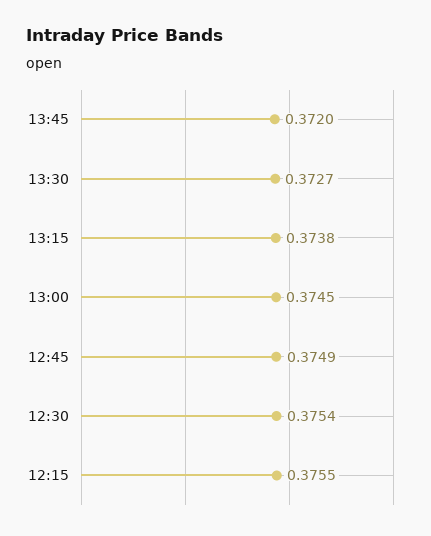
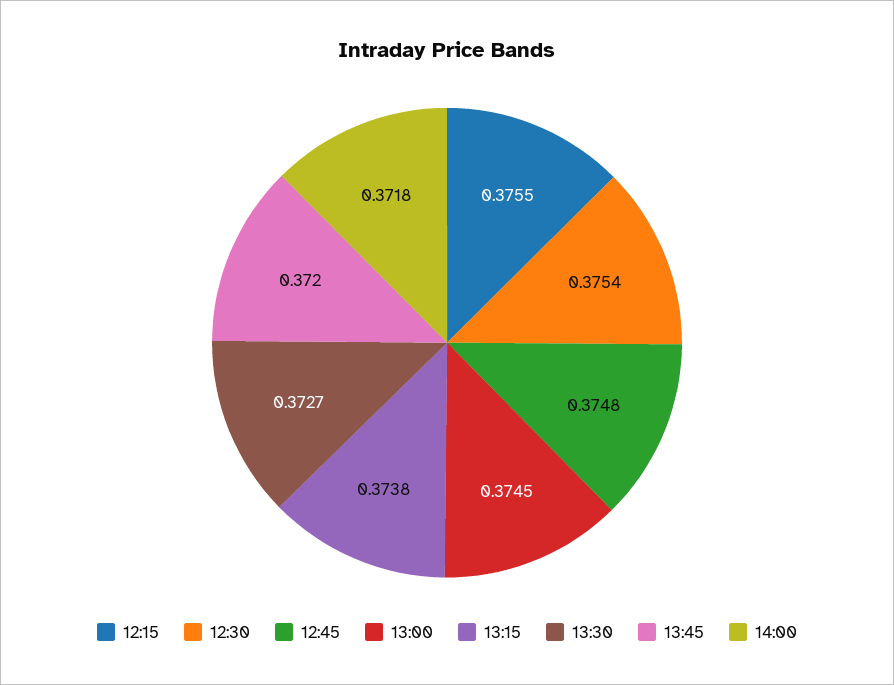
12:45: 0.3749 -> 0.3748
14:00: none -> 0.3718

